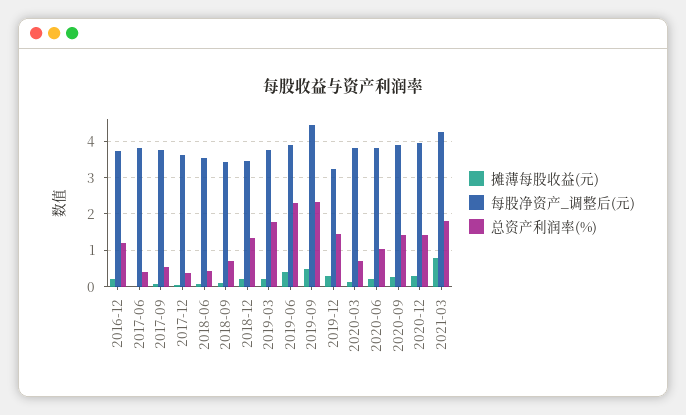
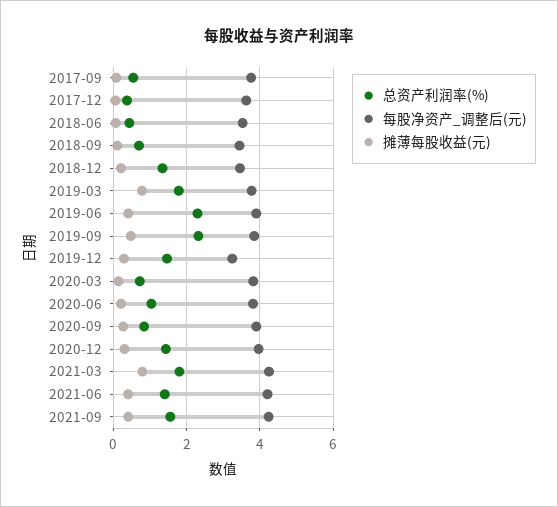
摊薄每股收益(元), 2016-12: 0.2 -> none
每股净资产_调整后(元), 2016-12: 3.8 -> none
总资产利润率(%), 2016-12: 1.2 -> none
摊薄每股收益(元), 2017-06: 0 -> none
每股净资产_调整后(元), 2017-06: 3.8 -> none
总资产利润率(%), 2017-06: 0.4 -> none
摊薄每股收益(元), 2019-03: 0.2 -> 0.8
每股净资产_调整后(元), 2019-09: 4.4 -> 3.8
总资产利润率(%), 2020-09: 1.4 -> 0.8
总资产利润率(%), 2021-06: none -> 1.4
每股净资产_调整后(元), 2021-06: none -> 4.2
摊薄每股收益(元), 2021-06: none -> 0.4
总资产利润率(%), 2021-09: none -> 1.6
每股净资产_调整后(元), 2021-09: none -> 4.2
摊薄每股收益(元), 2021-09: none -> 0.4

